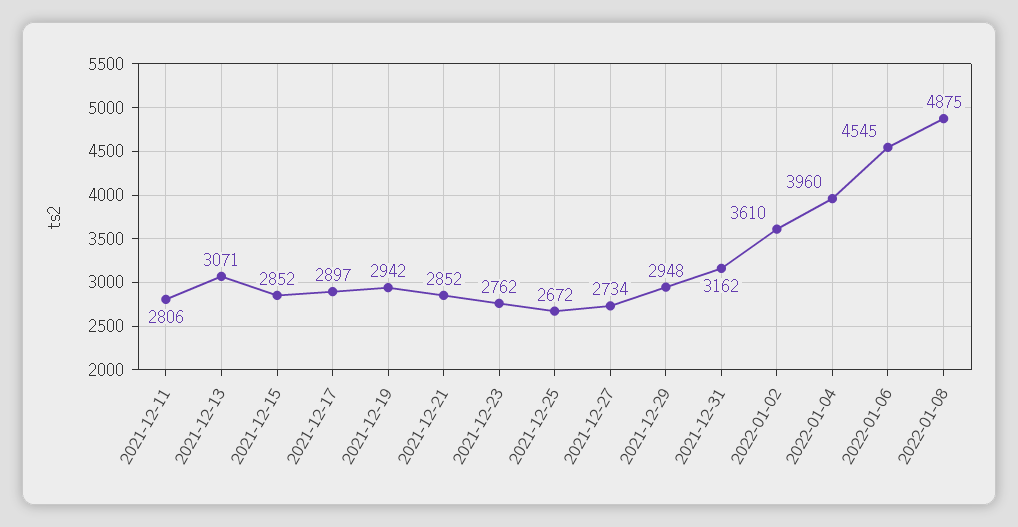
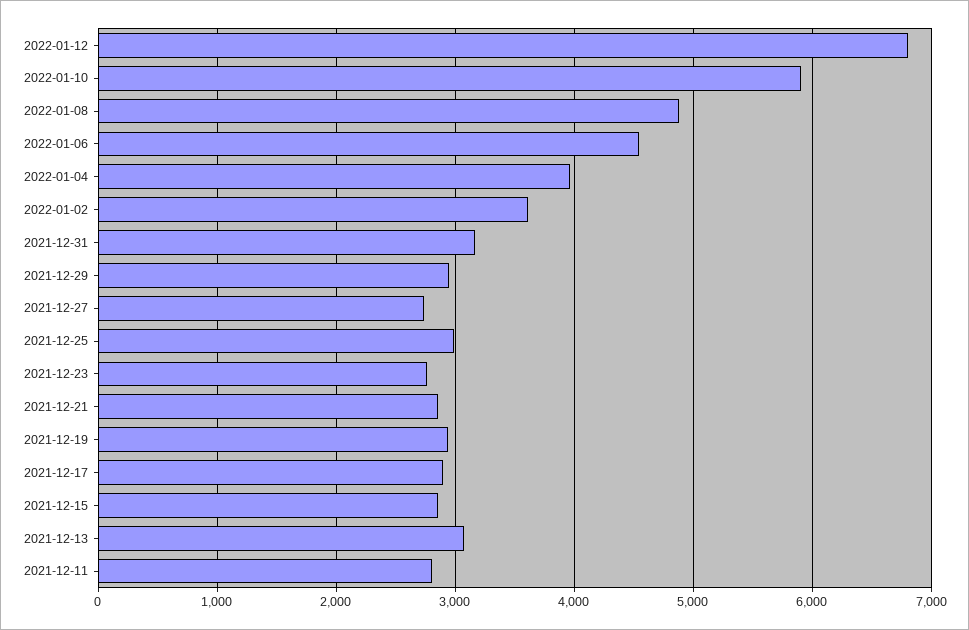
2021-12-25: 2672 -> 3000
2022-01-12: none -> 6800
2022-01-10: none -> 5900

